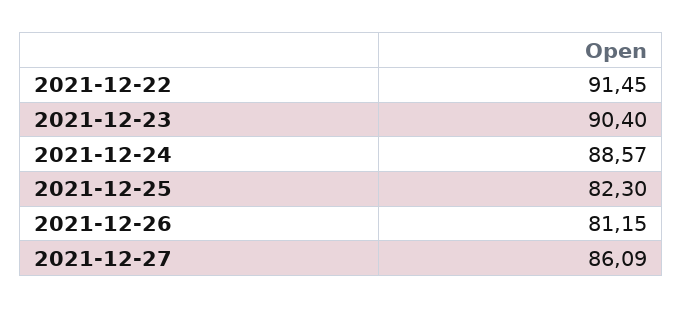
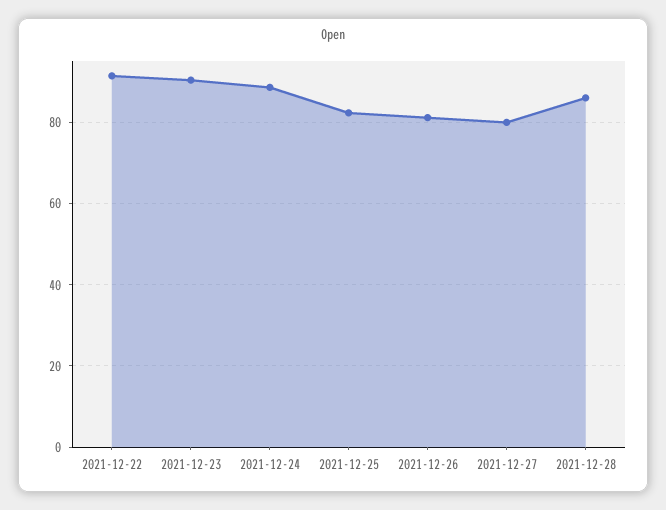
2021-12-27: 86.09 -> 80
2021-12-28: none -> 86

